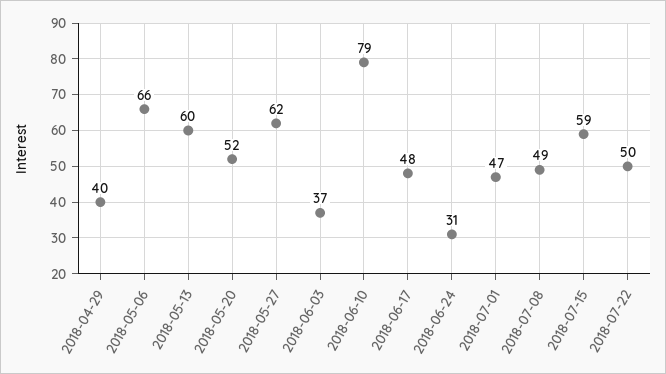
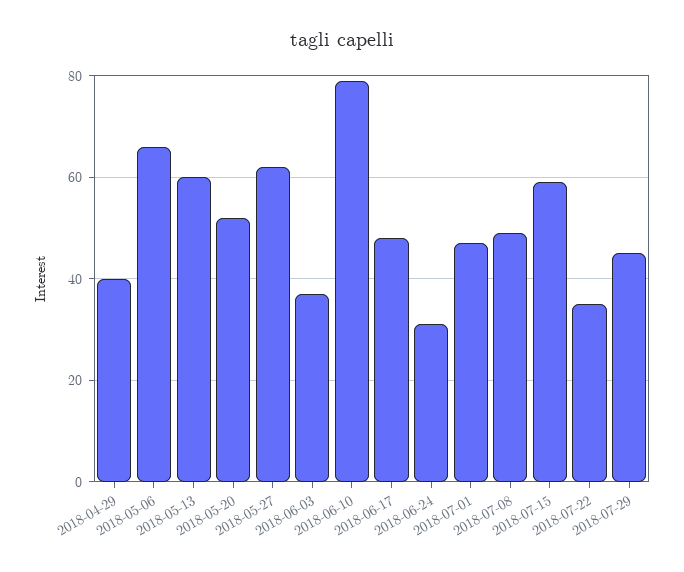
2018-07-22: 50 -> 35
2018-07-29: none -> 45

